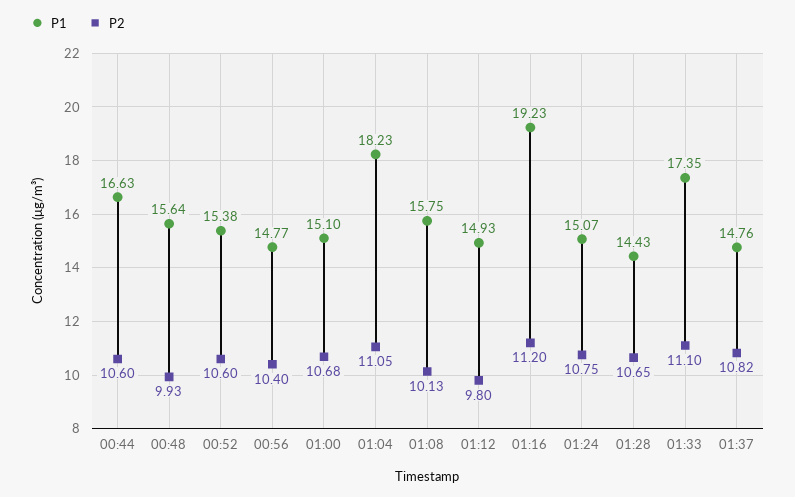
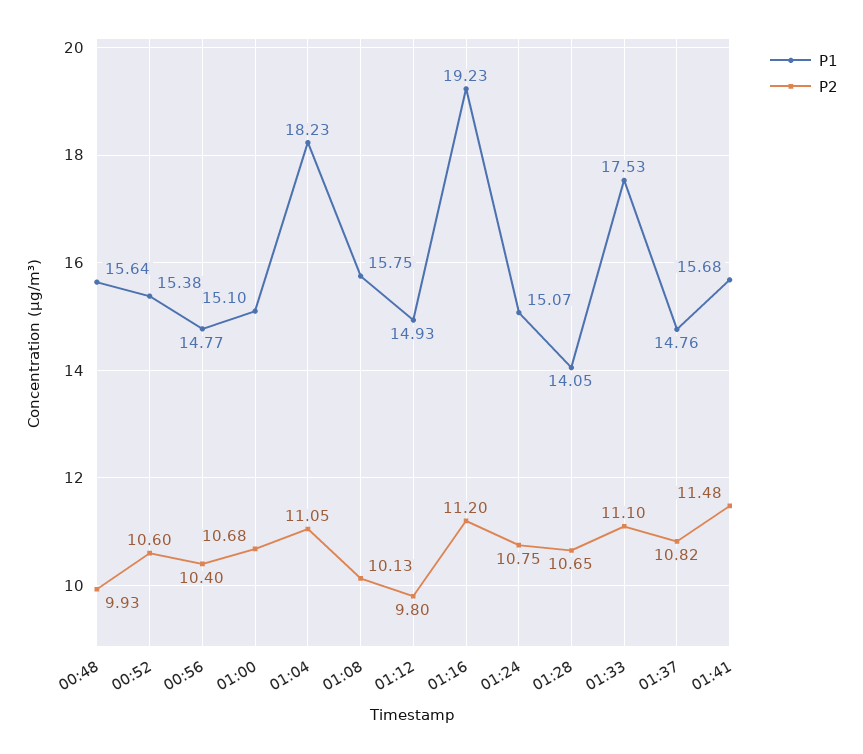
P1, 00:44: 16.63 -> none
P2, 00:44: 10.6 -> none
P1, 01:28: 14.43 -> 14.05
P1, 01:33: 17.35 -> 17.53
P1, 01:41: none -> 15.68
P2, 01:41: none -> 11.48

